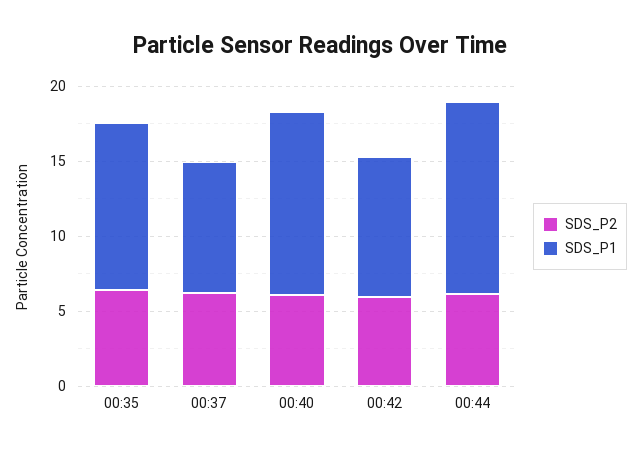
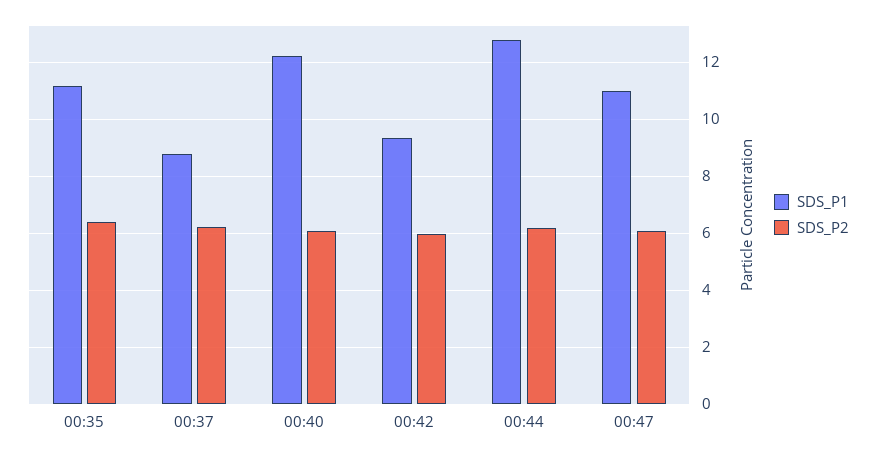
SDS_P1, 00:47: none -> 11
SDS_P2, 00:47: none -> 6

